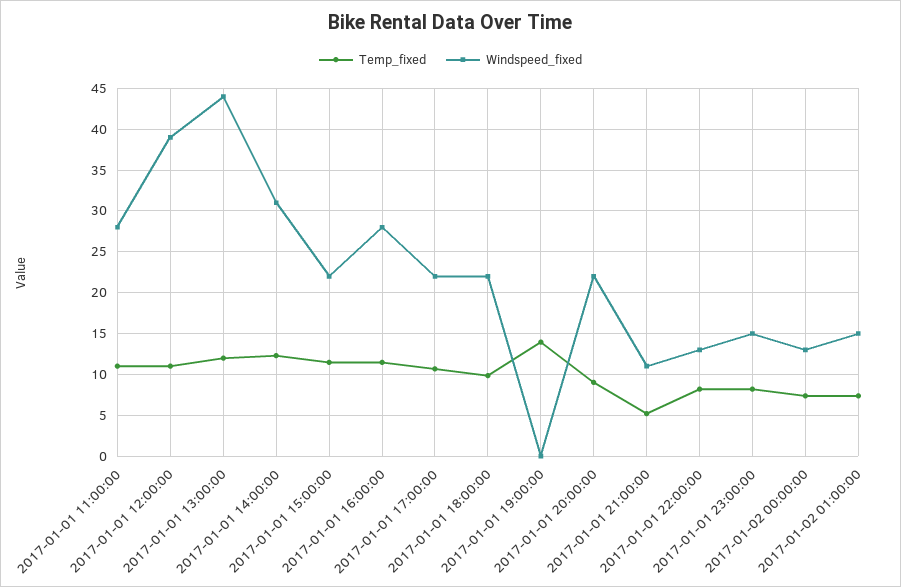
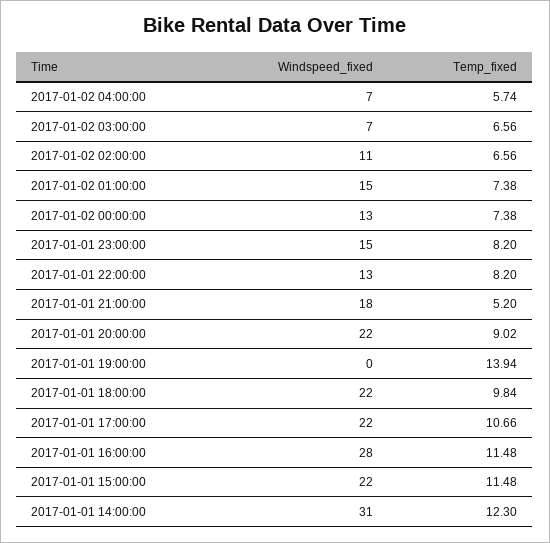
Temp_fixed, 2017-01-01 11:00:00: 11 -> none
Windspeed_fixed, 2017-01-01 11:00:00: 28 -> none
Temp_fixed, 2017-01-01 12:00:00: 11 -> none
Windspeed_fixed, 2017-01-01 12:00:00: 39 -> none
Temp_fixed, 2017-01-01 13:00:00: 12 -> none
Windspeed_fixed, 2017-01-01 13:00:00: 44 -> none
Windspeed_fixed, 2017-01-01 21:00:00: 11 -> 18
Windspeed_fixed, 2017-01-02 04:00:00: none -> 7
Temp_fixed, 2017-01-02 04:00:00: none -> 5.74
Windspeed_fixed, 2017-01-02 03:00:00: none -> 7
Temp_fixed, 2017-01-02 03:00:00: none -> 6.56
Windspeed_fixed, 2017-01-02 02:00:00: none -> 11
Temp_fixed, 2017-01-02 02:00:00: none -> 6.56

